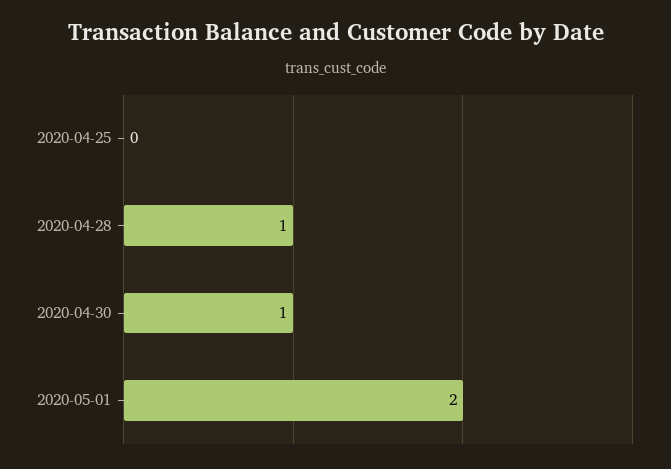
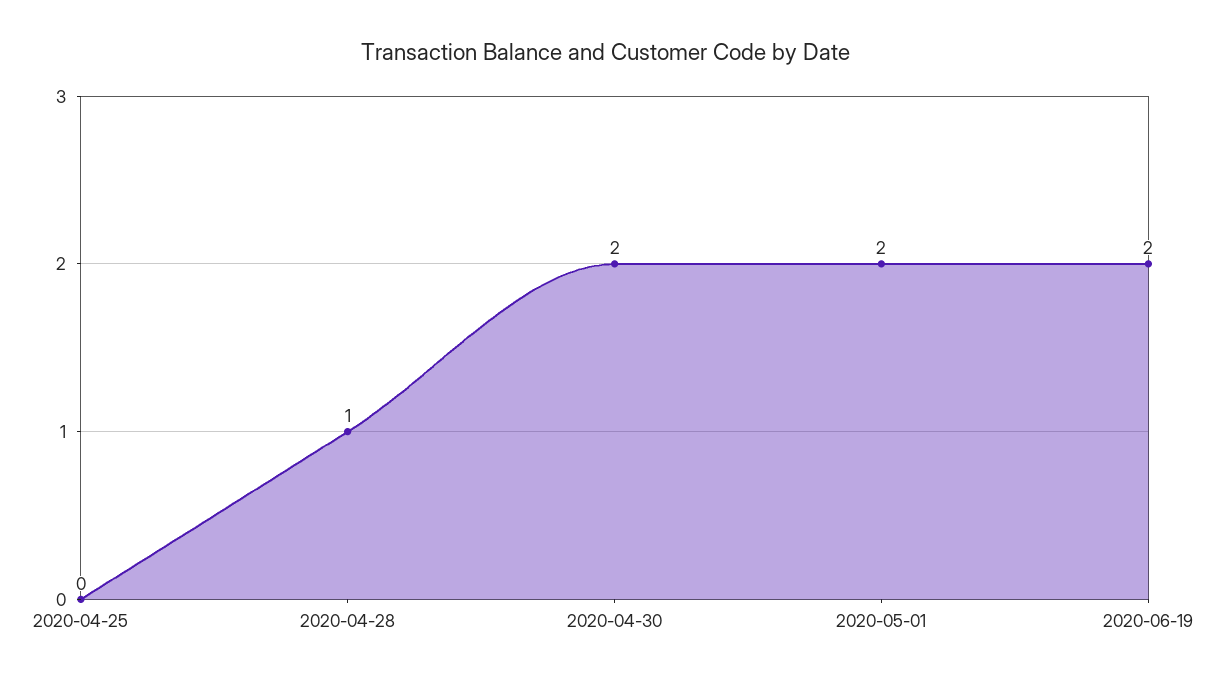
2020-04-30: 1 -> 2
2020-06-19: none -> 2

